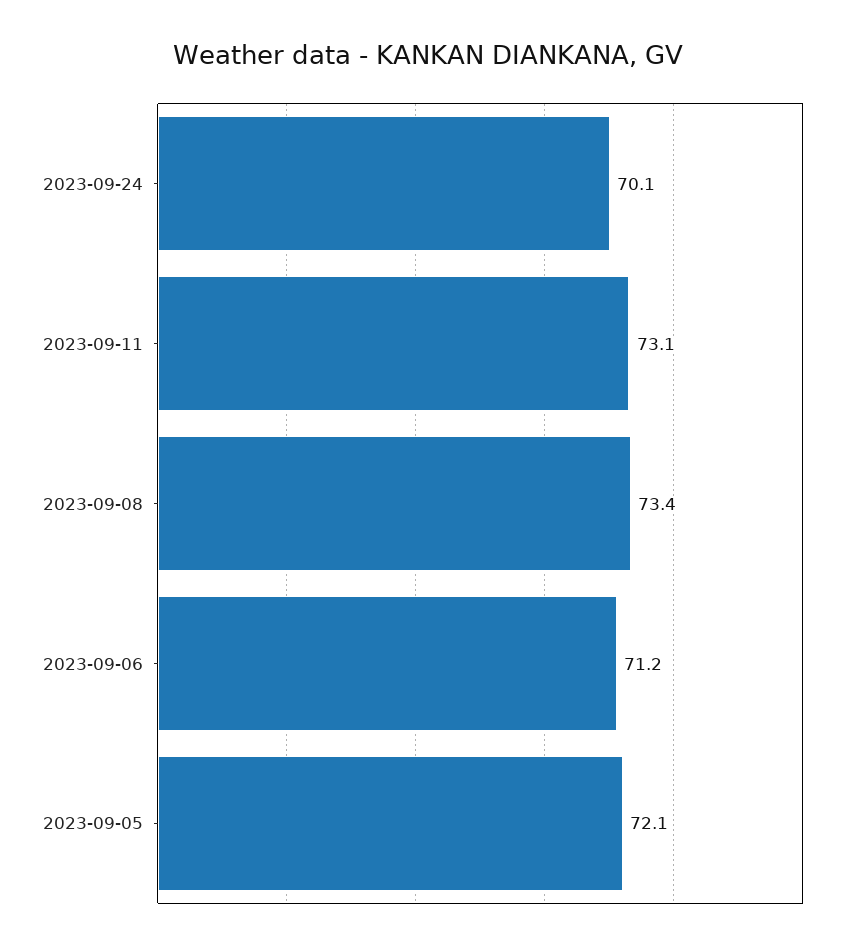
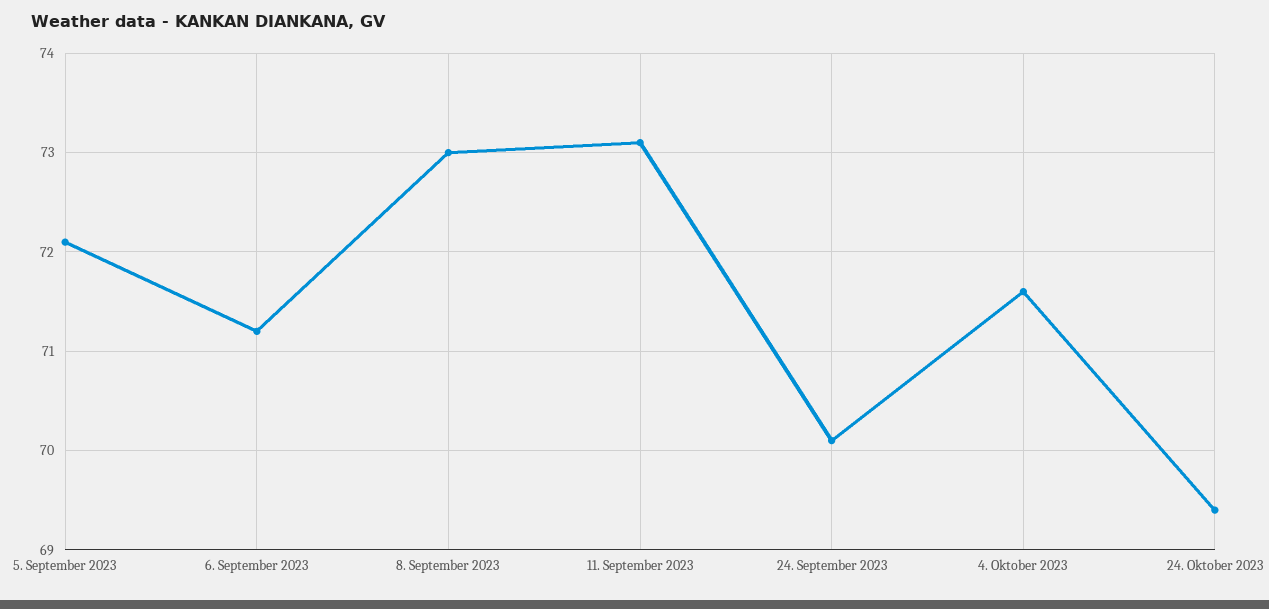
2023-09-08: 73.4 -> 73
4. Oktober 2023: none -> 71.6
24. Oktober 2023: none -> 69.4

